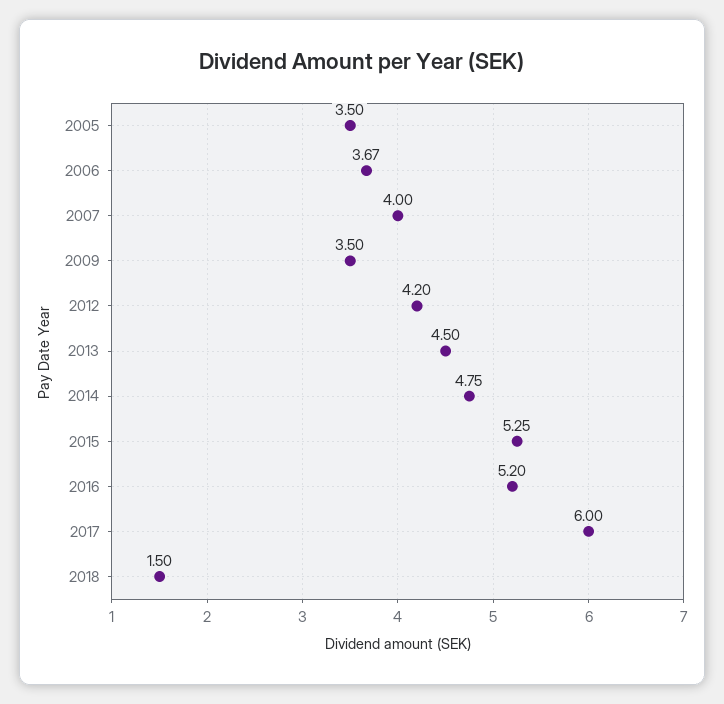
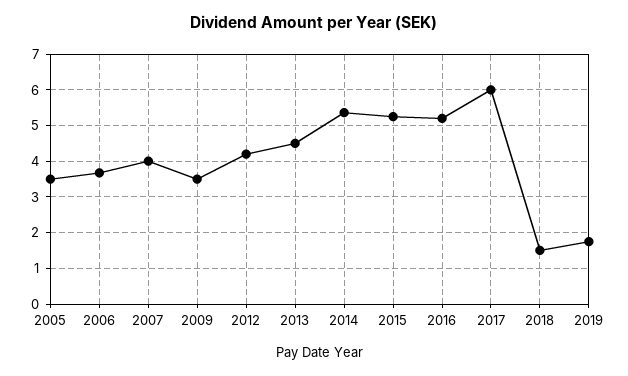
2014: 4.75 -> 5.4
2019: none -> 1.8

